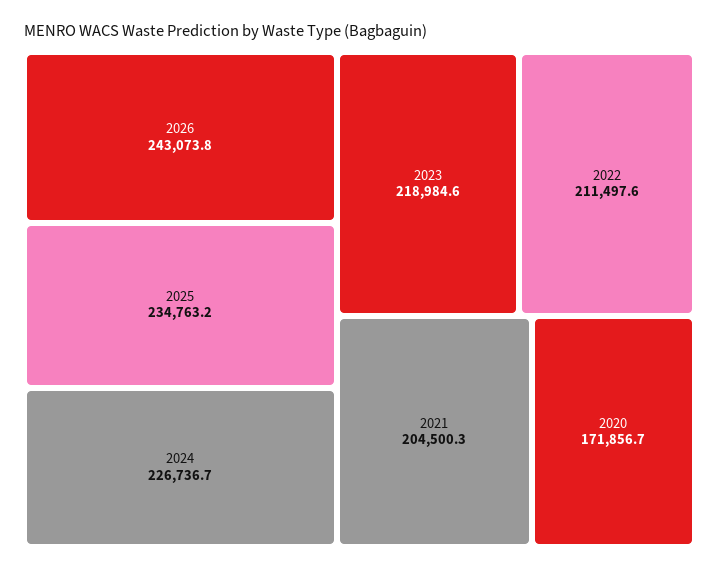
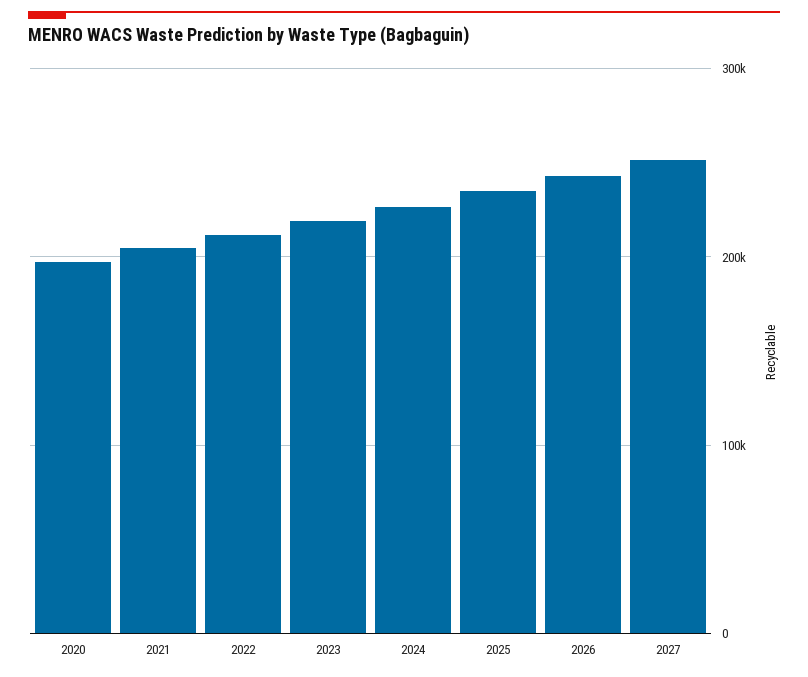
2020: 171856.7 -> 200000
2027: none -> 250000

